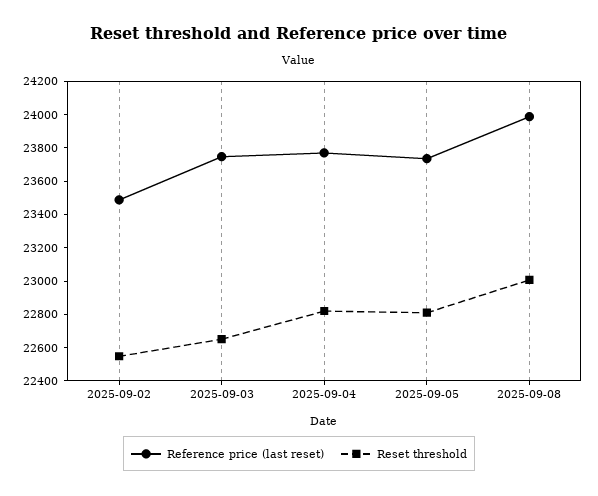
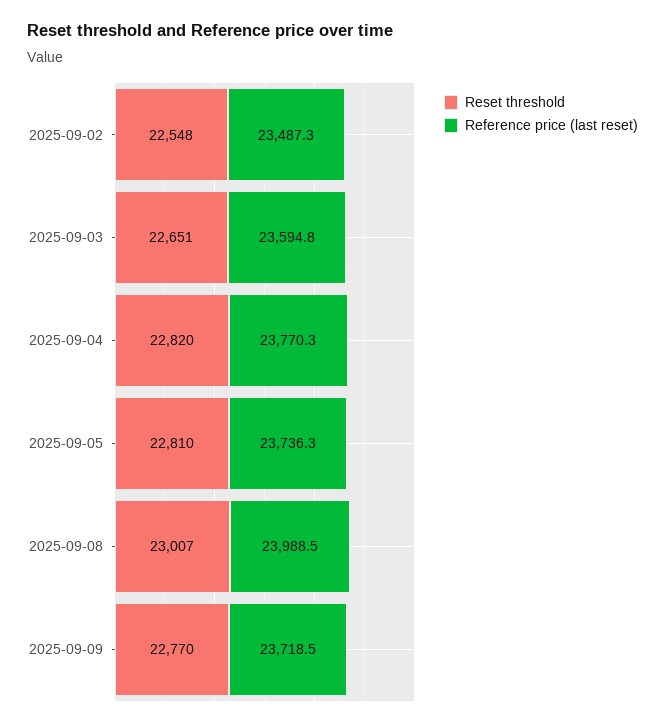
Reference price (last reset), 2025-09-03: 23750 -> 23594.8
Reset threshold, 2025-09-09: none -> 22770
Reference price (last reset), 2025-09-09: none -> 23718.5

